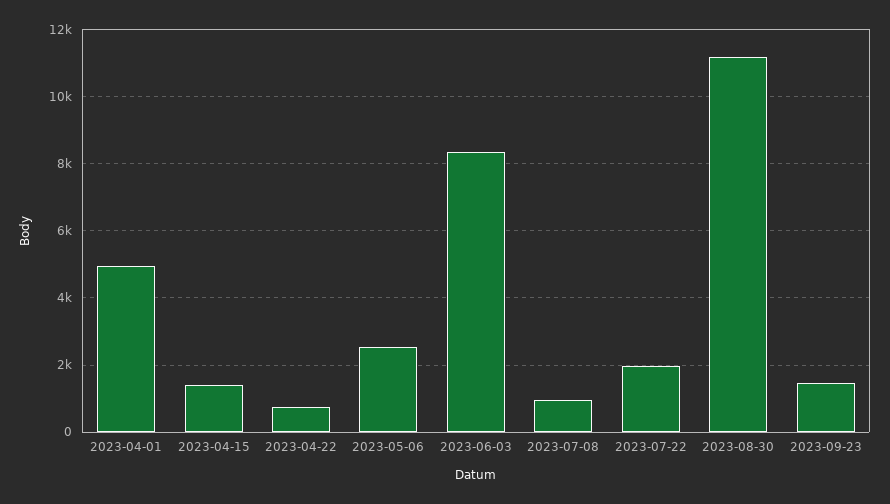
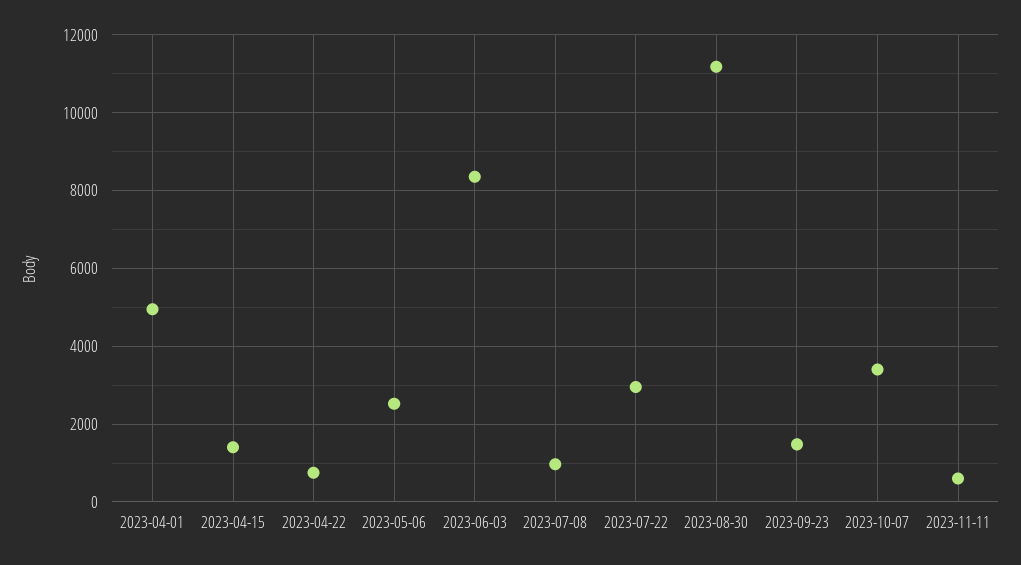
2023-07-22: 2000 -> 3000
2023-10-07: none -> 3400
2023-11-11: none -> 600

